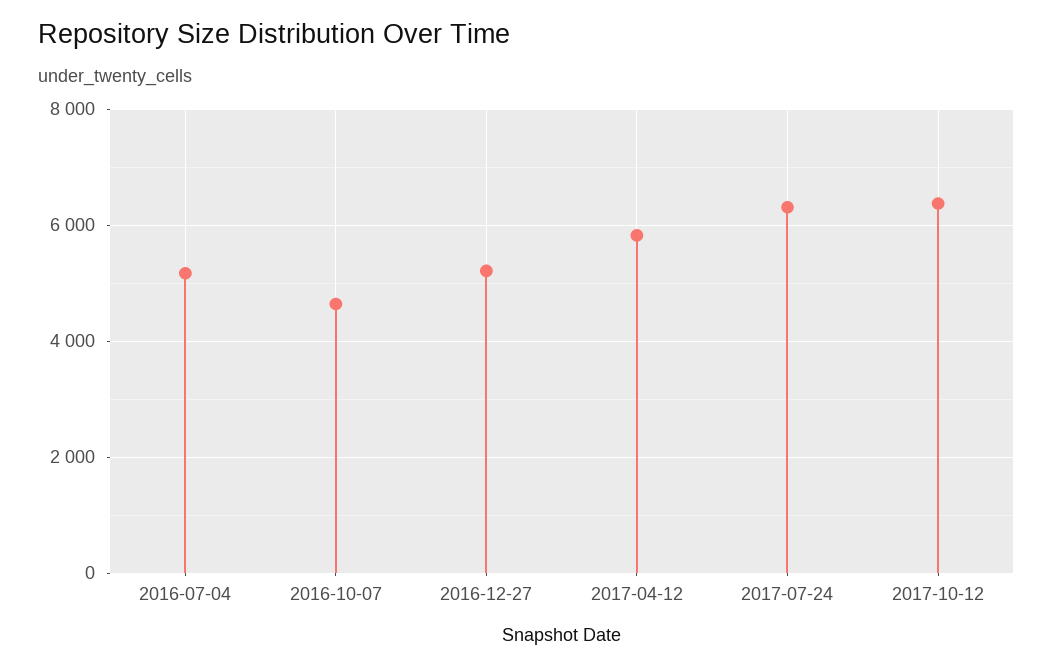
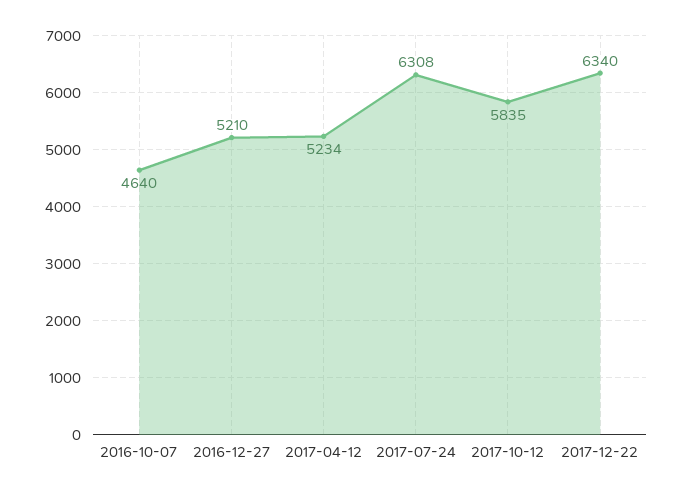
2016-07-04: 5200 -> none
2017-04-12: 5800 -> 5234
2017-10-12: 6400 -> 5835
2017-12-22: none -> 6340

